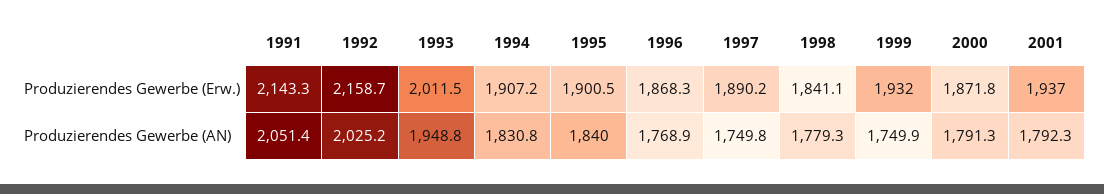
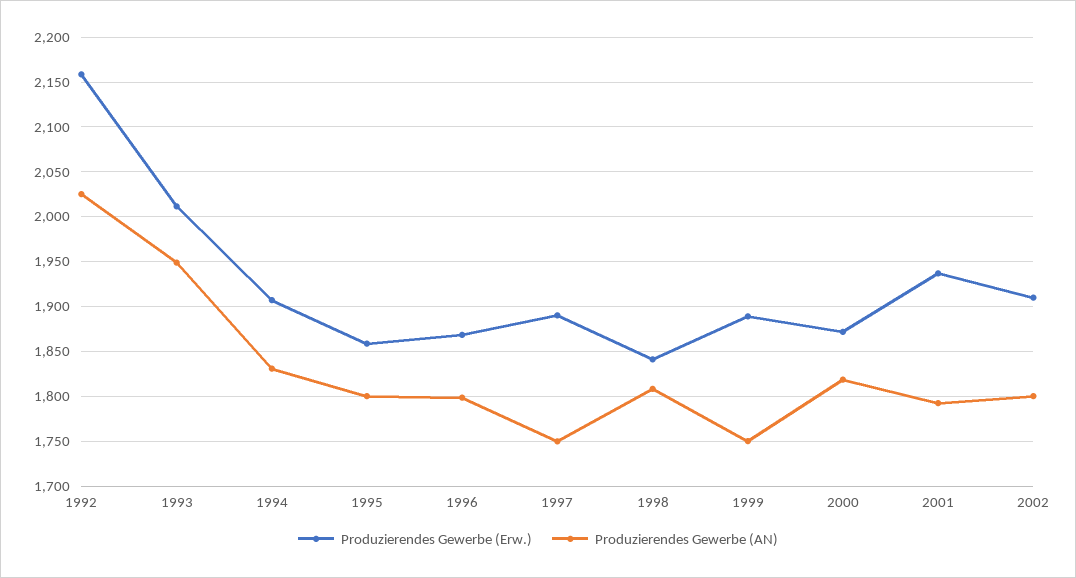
Produzierendes Gewerbe (Erw.), 1991: 2143.3 -> none
Produzierendes Gewerbe (Erw.), 1995: 1900.5 -> 1860
Produzierendes Gewerbe (Erw.), 1999: 1932 -> 1890
Produzierendes Gewerbe (AN), 1991: 2051.4 -> none
Produzierendes Gewerbe (AN), 1995: 1840 -> 1800
Produzierendes Gewerbe (AN), 1996: 1768.9 -> 1800
Produzierendes Gewerbe (AN), 1998: 1779.3 -> 1810
Produzierendes Gewerbe (AN), 2000: 1791.3 -> 1820
Produzierendes Gewerbe (Erw.), 2002: none -> 1910
Produzierendes Gewerbe (AN), 2002: none -> 1800

